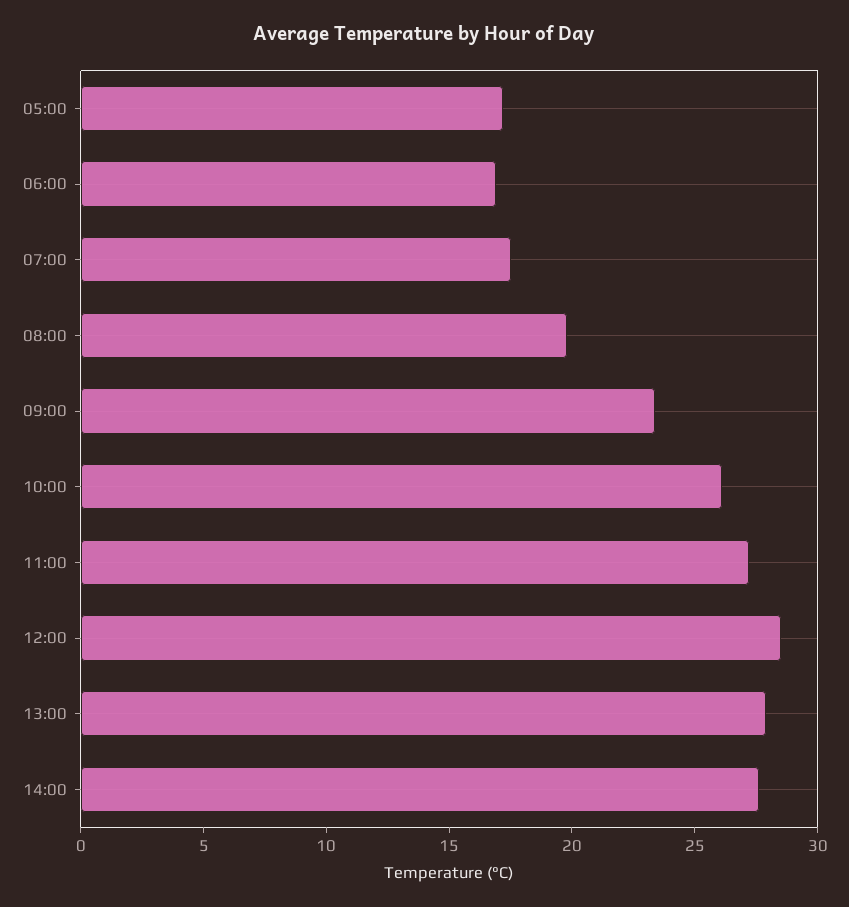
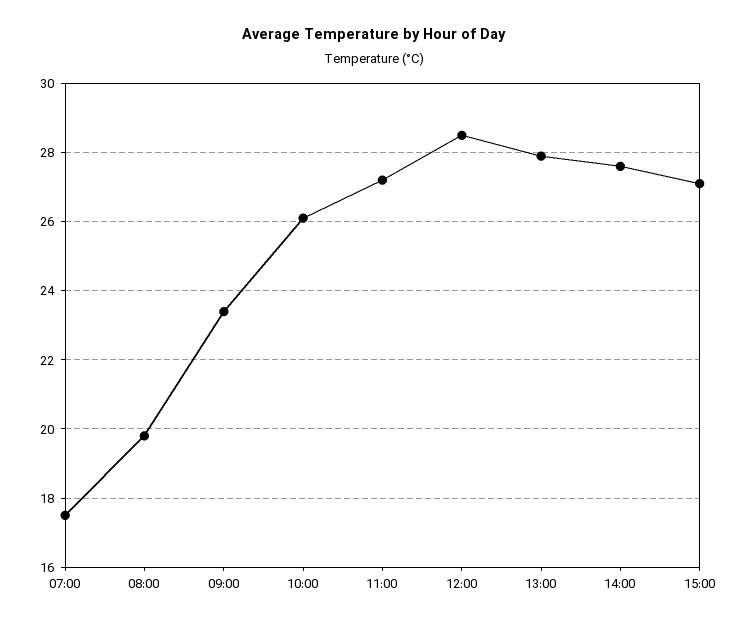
05:00: 17 -> none
06:00: 17 -> none
15:00: none -> 27

